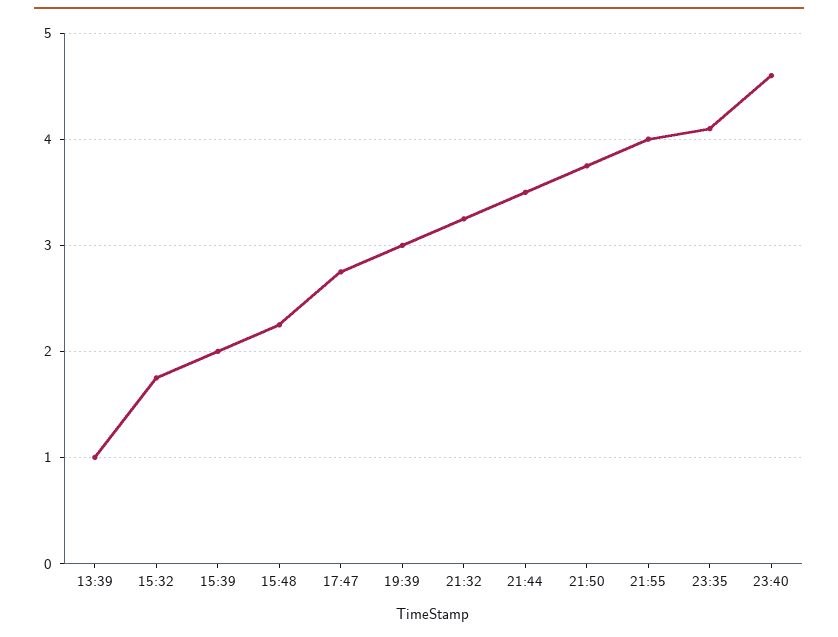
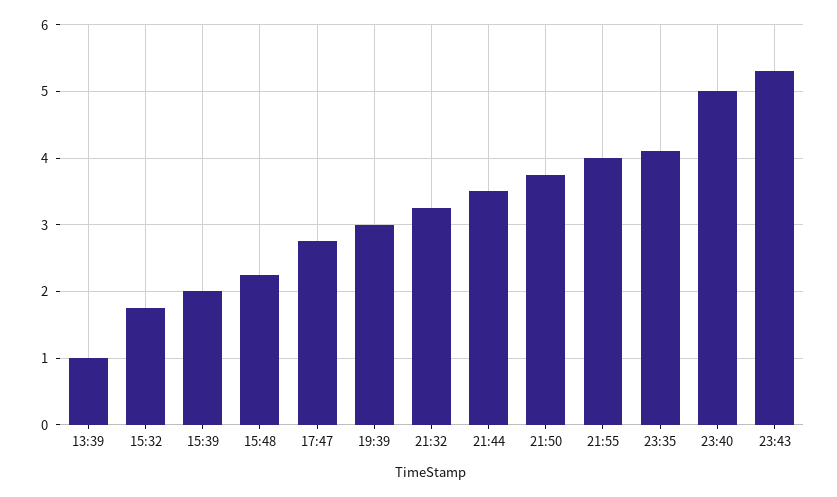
23:40: 4.6 -> 5
23:43: none -> 5.3

